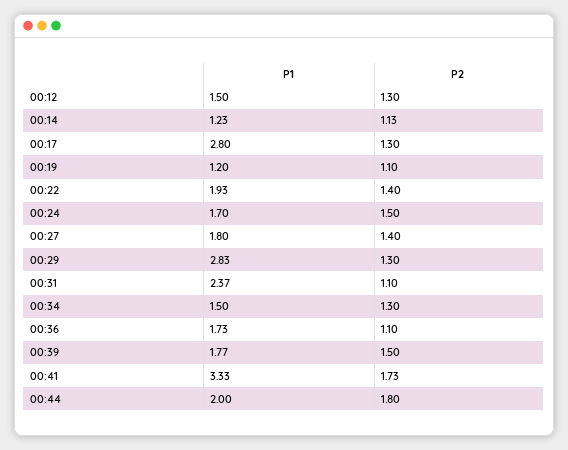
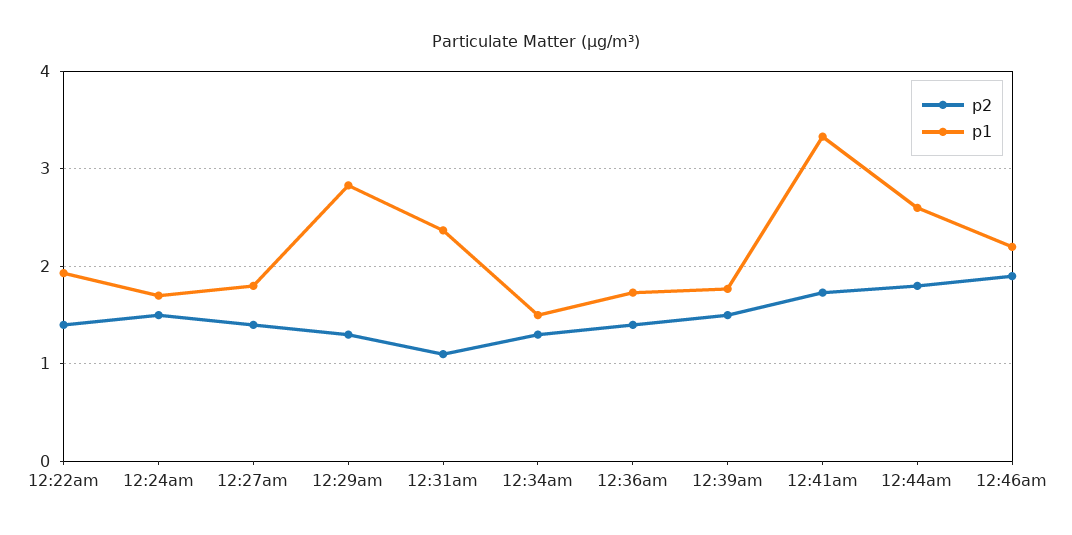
P1, 00:12: 1.5 -> none
P2, 00:12: 1.3 -> none
P1, 00:14: 1.23 -> none
P2, 00:14: 1.13 -> none
P1, 00:17: 2.8 -> none
P2, 00:17: 1.3 -> none
P1, 00:19: 1.2 -> none
P2, 00:19: 1.1 -> none
P2, 00:36: 1.1 -> 1.4
P1, 00:44: 2 -> 2.6
P2, 12:46am: none -> 1.9
P1, 12:46am: none -> 2.2

